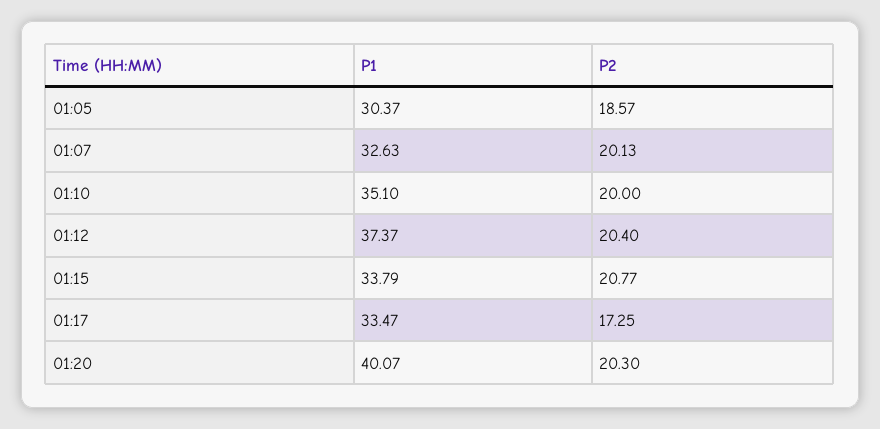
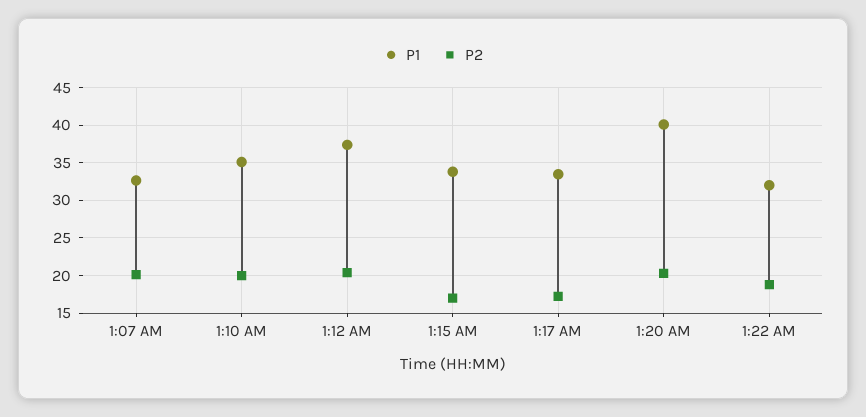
P1, 01:05: 30.37 -> none
P2, 01:05: 18.57 -> none
P2, 01:15: 20.77 -> 17
P1, 1:22 AM: none -> 32
P2, 1:22 AM: none -> 19

